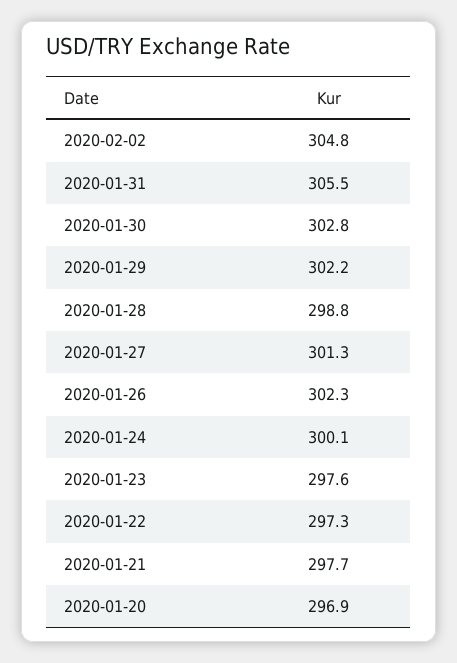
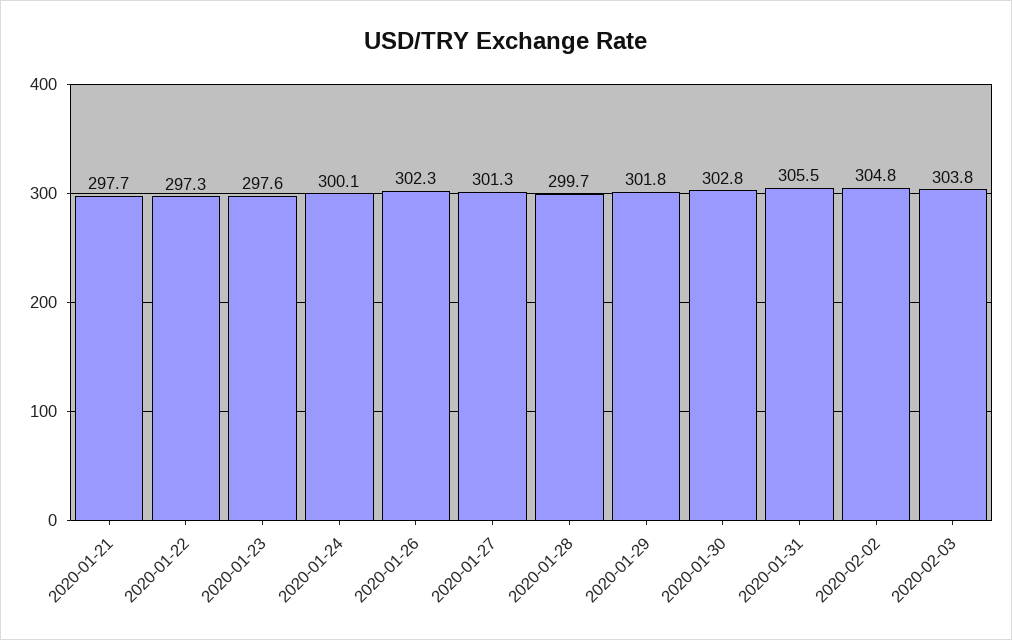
2020-01-29: 302.2 -> 301.8
2020-01-28: 298.8 -> 299.7
2020-01-20: 296.9 -> none
2020-02-03: none -> 303.8

